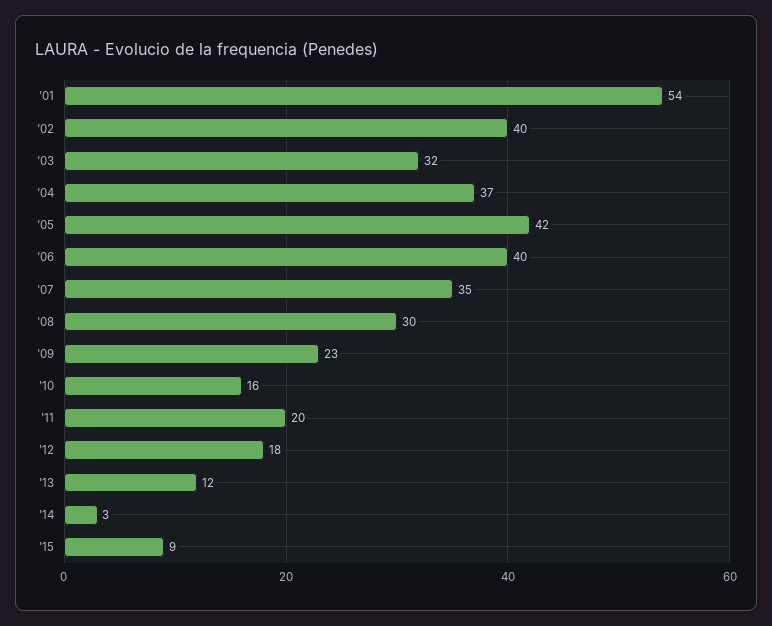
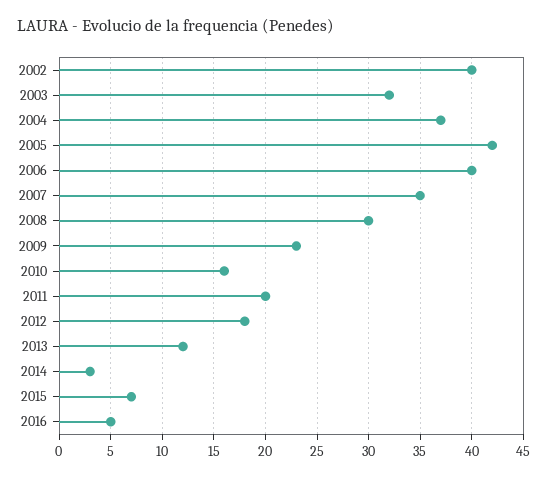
'01: 54 -> none
'15: 9 -> 7
2016: none -> 5

